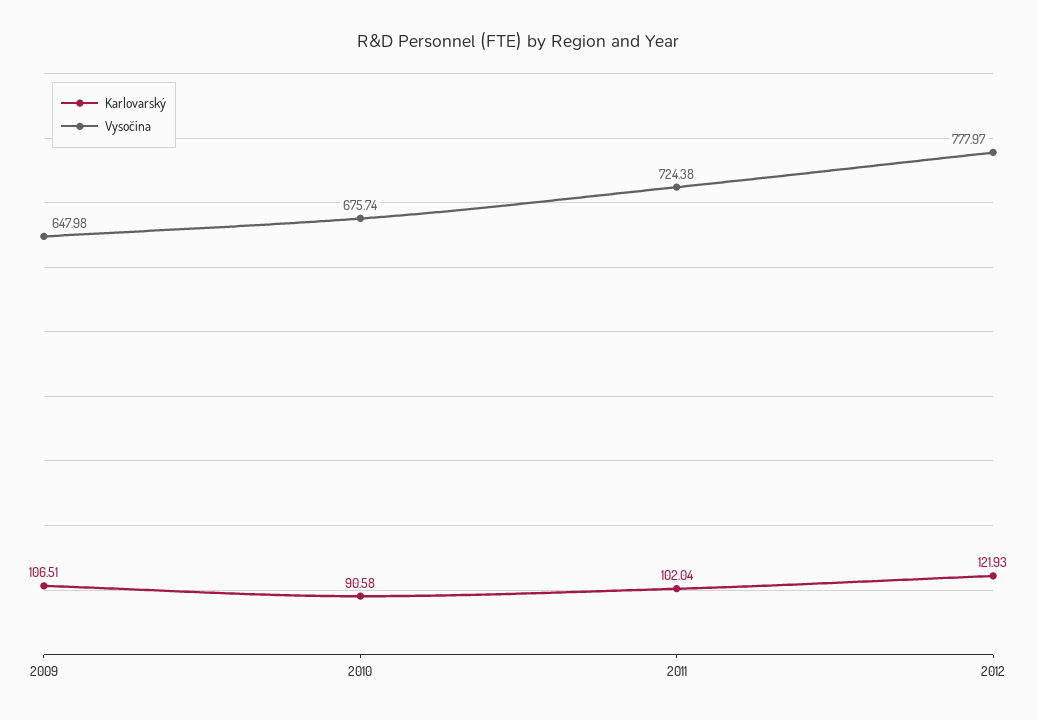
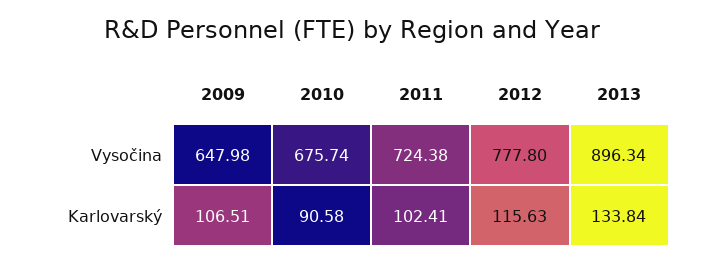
Karlovarský, 2011: 102.04 -> 102.41
Karlovarský, 2012: 121.93 -> 115.63
Vysočina, 2012: 777.97 -> 777.8
Vysočina, 2013: none -> 896.34
Karlovarský, 2013: none -> 133.84

